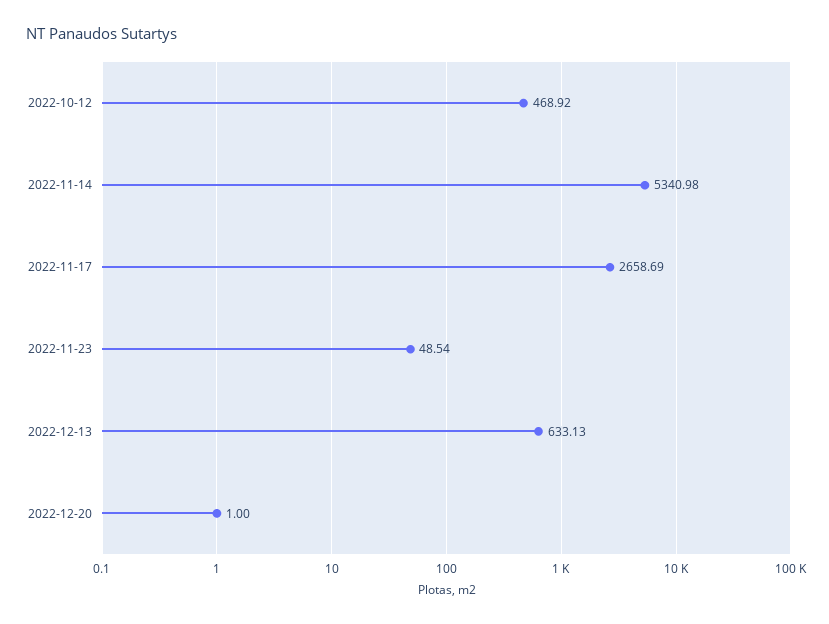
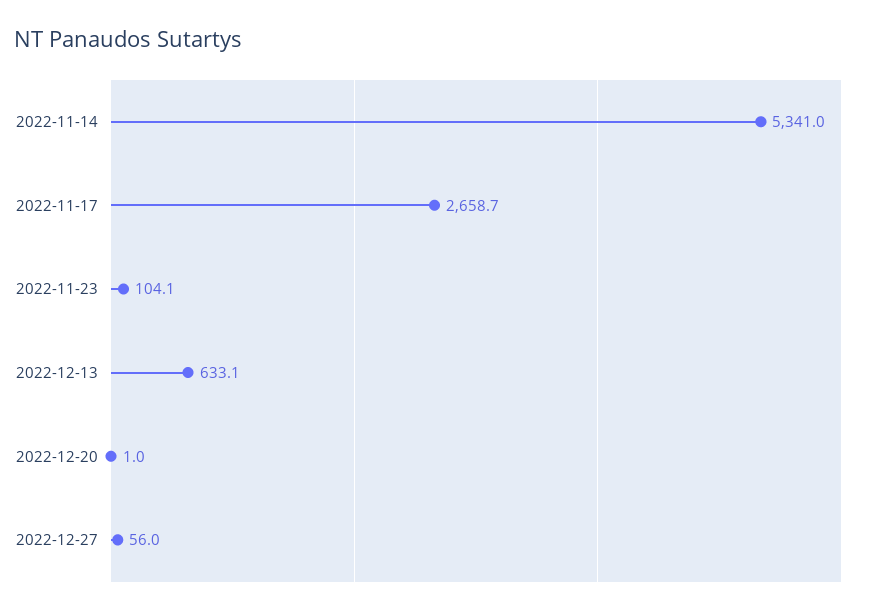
2022-10-12: 468.92 -> none
2022-11-23: 48.54 -> 104.1
2022-12-27: none -> 56

